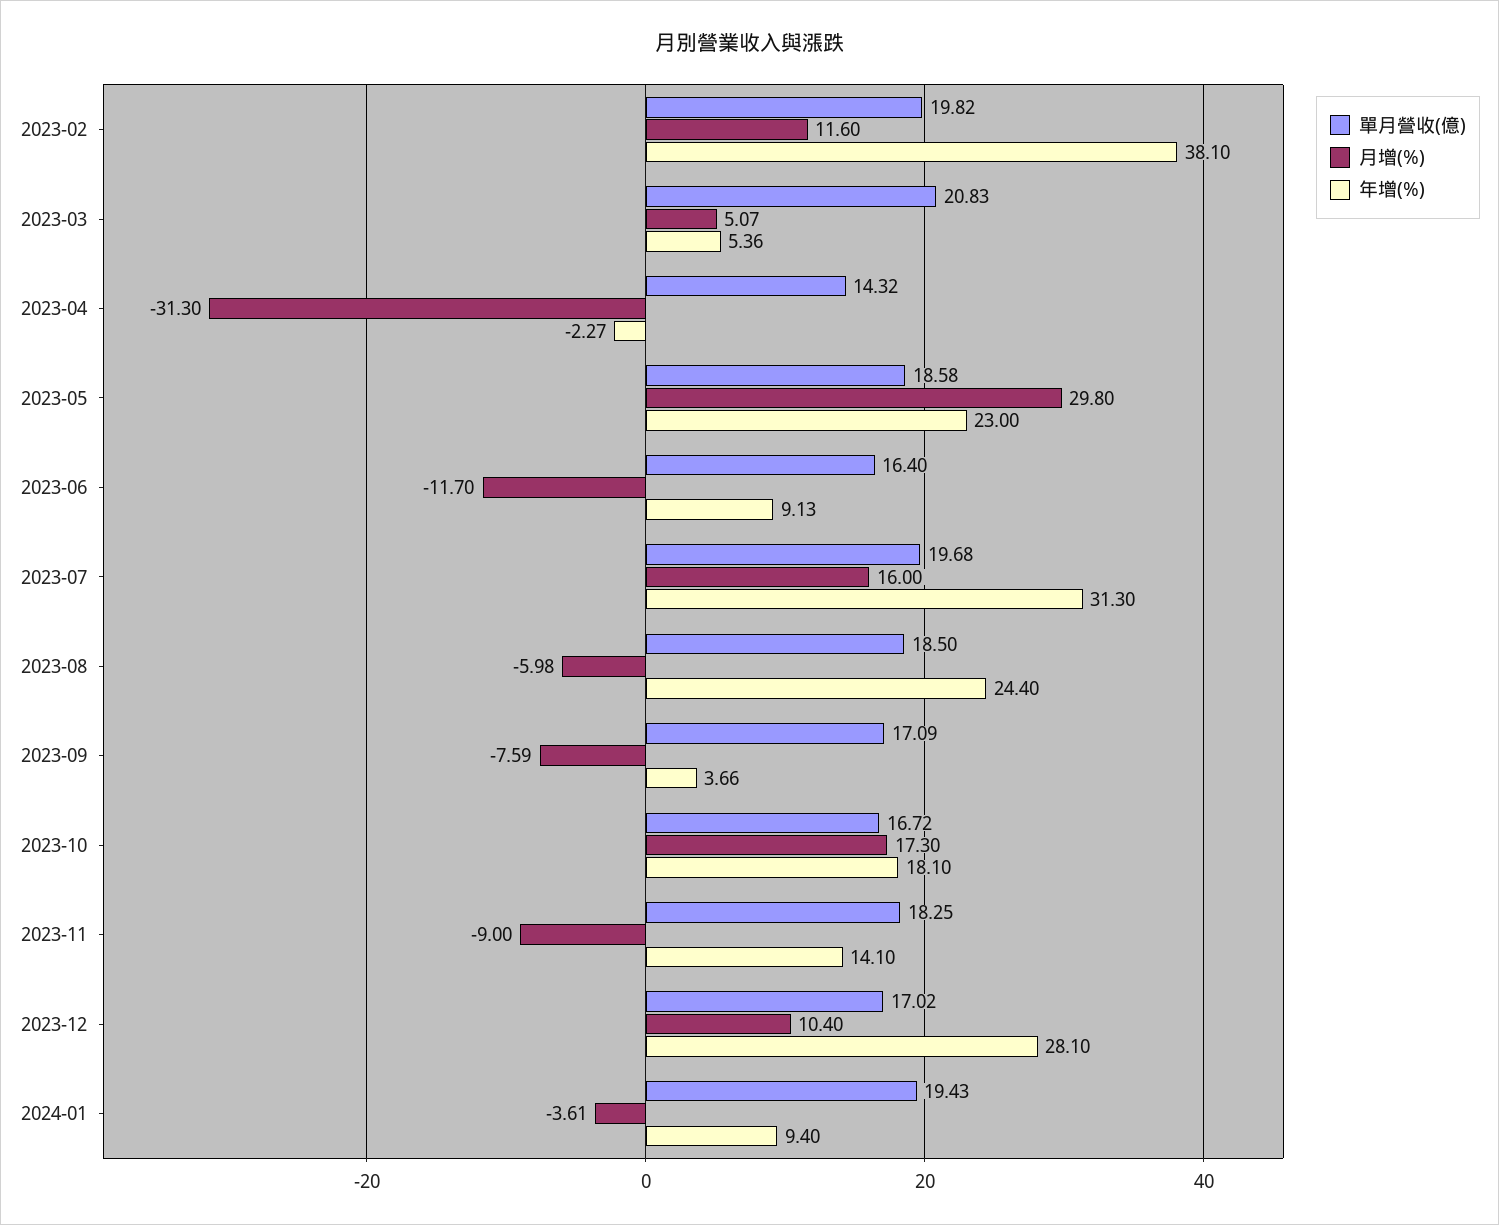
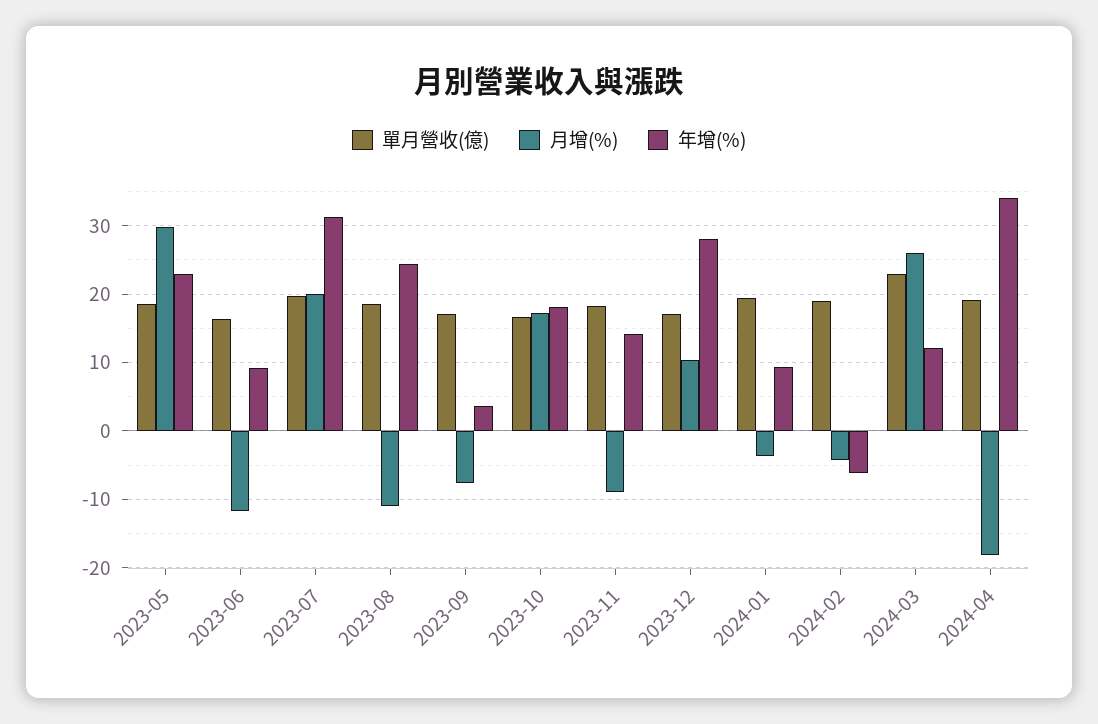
單月營收(億), 2023-02: 19.82 -> none
月增(%), 2023-02: 11.6 -> none
年增(%), 2023-02: 38.1 -> none
單月營收(億), 2023-03: 20.83 -> none
月增(%), 2023-03: 5.07 -> none
年增(%), 2023-03: 5.36 -> none
單月營收(億), 2023-04: 14.32 -> none
月增(%), 2023-04: -31.3 -> none
年增(%), 2023-04: -2.27 -> none
月增(%), 2023-07: 16 -> 20
月增(%), 2023-08: -5.98 -> -11
單月營收(億), 2024-02: none -> 19
月增(%), 2024-02: none -> -4
年增(%), 2024-02: none -> -6
單月營收(億), 2024-03: none -> 23
月增(%), 2024-03: none -> 26
年增(%), 2024-03: none -> 12
單月營收(億), 2024-04: none -> 19
月增(%), 2024-04: none -> -18
年增(%), 2024-04: none -> 34

